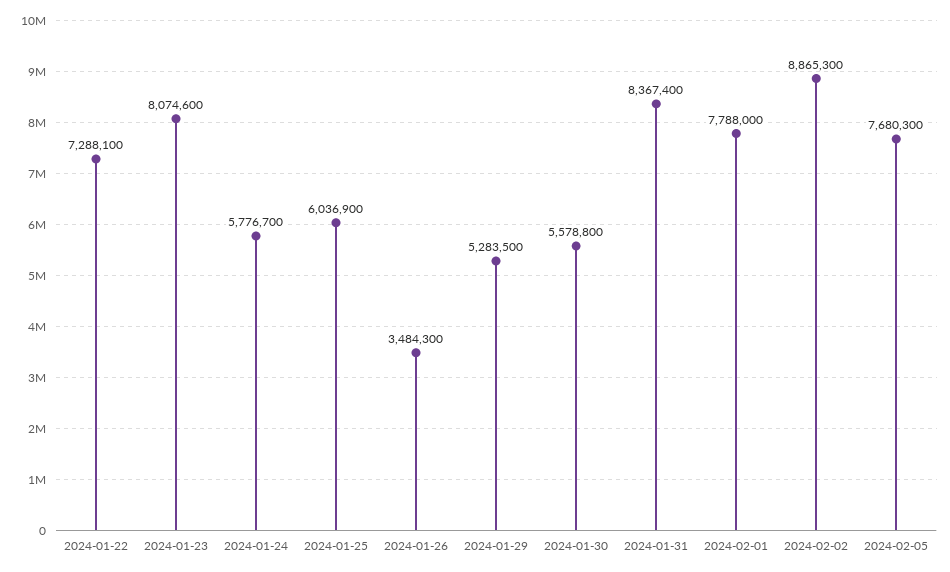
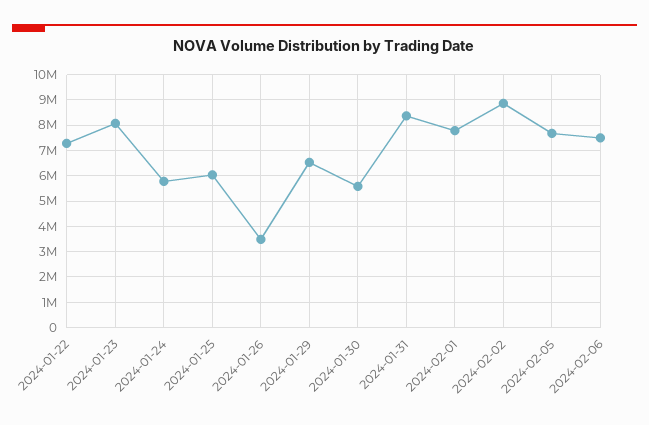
2024-01-29: 5283500 -> 6500000
2024-02-06: none -> 7500000

